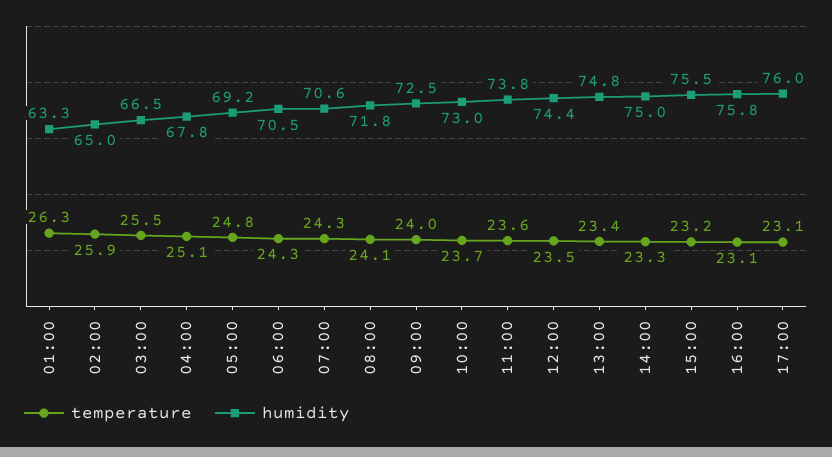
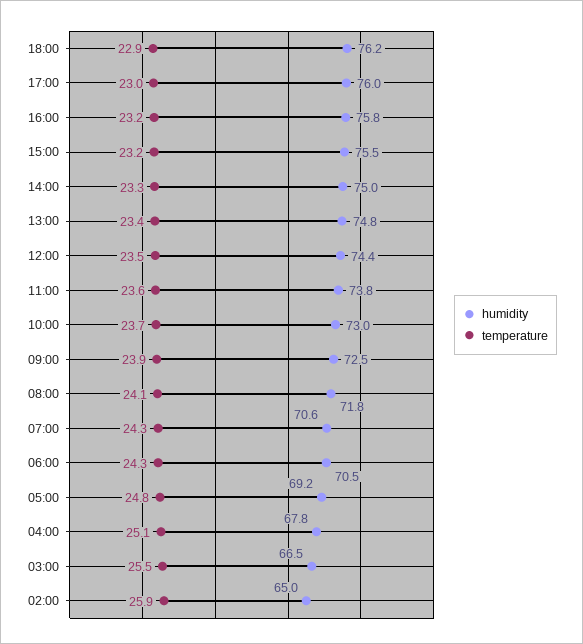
temperature, 01:00: 26.3 -> none
humidity, 01:00: 63.3 -> none
temperature, 09:00: 24 -> 23.9
temperature, 16:00: 23.1 -> 23.2
temperature, 17:00: 23.1 -> 23
humidity, 18:00: none -> 76.2
temperature, 18:00: none -> 22.9

